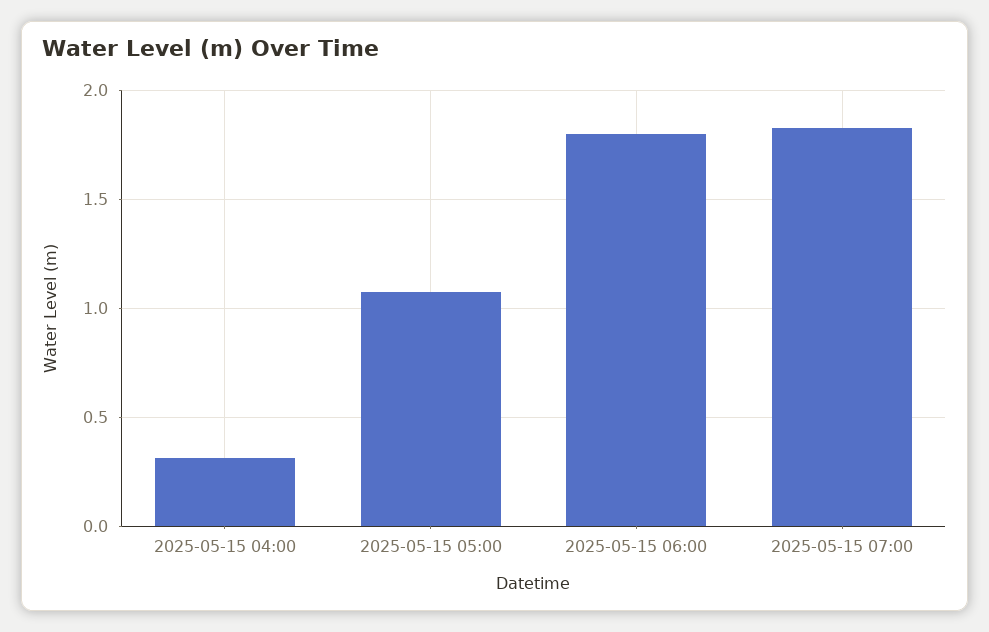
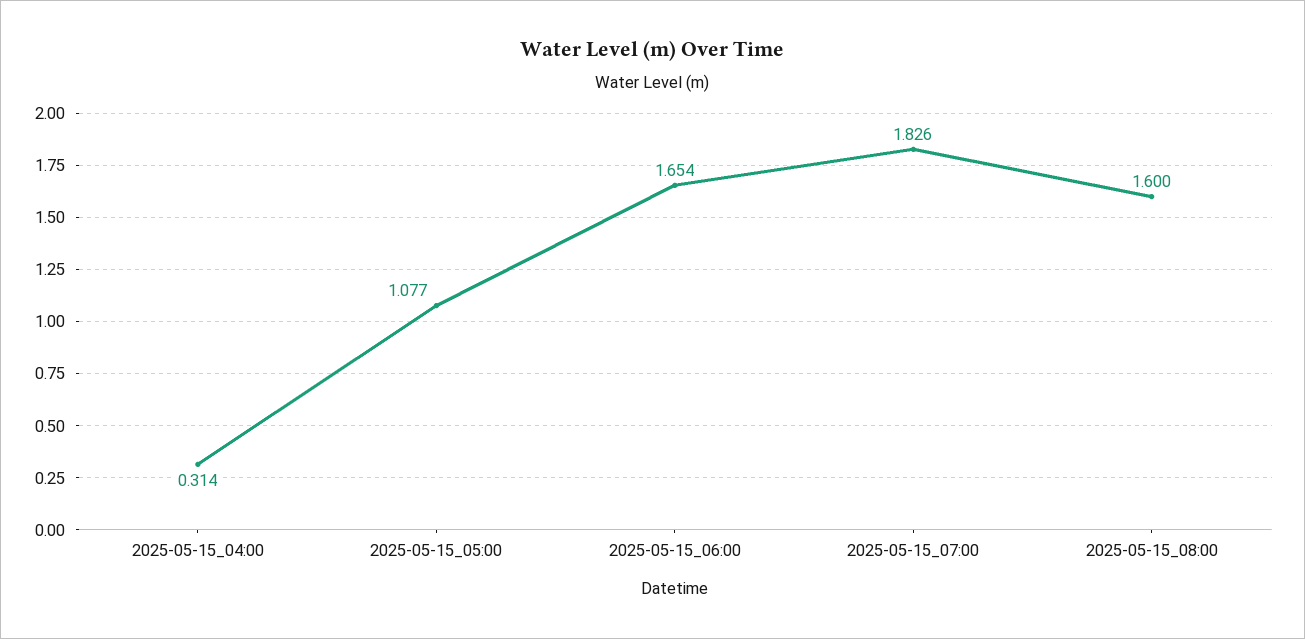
2025-05-15 06:00: 1.8 -> 1.654
2025-05-15_08:00: none -> 1.6

